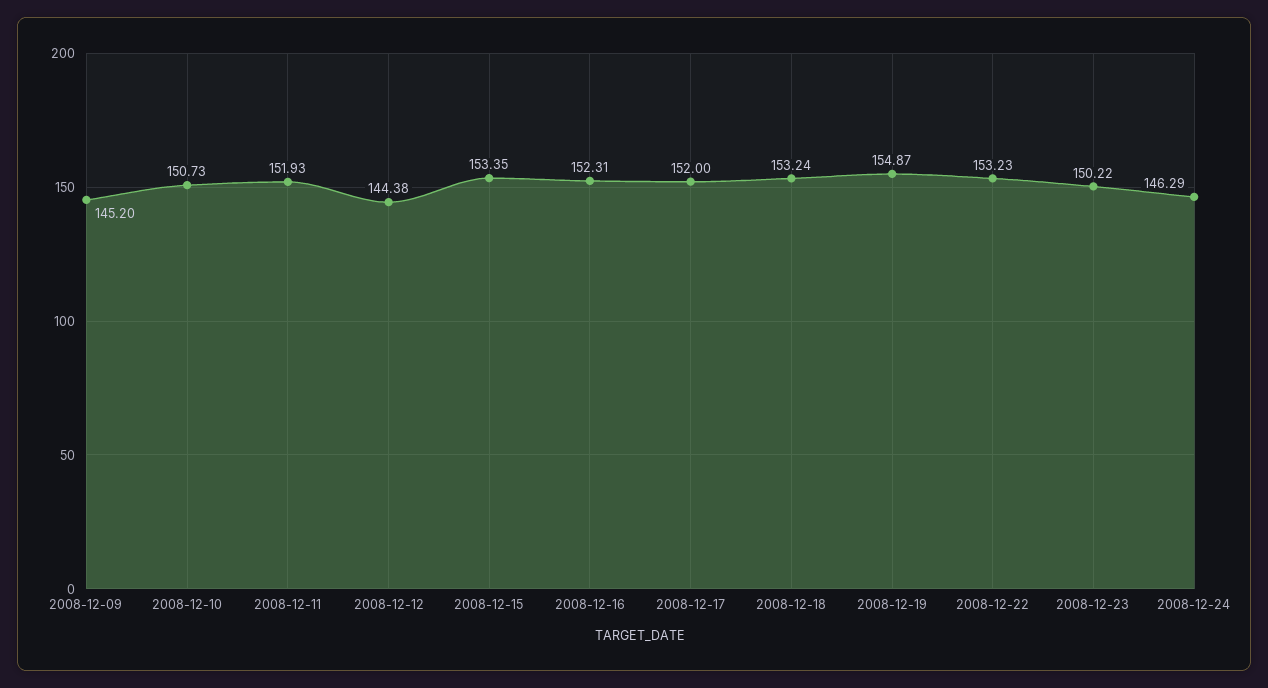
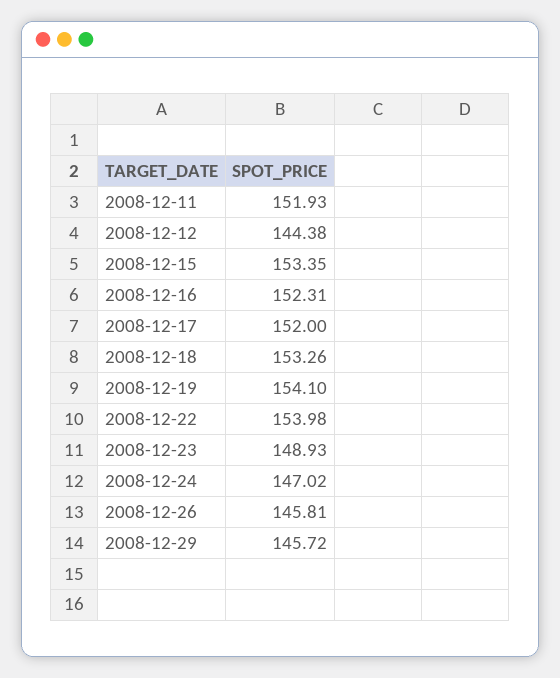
2008-12-09: 145.2 -> none
2008-12-10: 150.73 -> none
2008-12-18: 153.24 -> 153.26
2008-12-19: 154.87 -> 154.1
2008-12-22: 153.23 -> 153.98
2008-12-23: 150.22 -> 148.93
2008-12-24: 146.29 -> 147.02
2008-12-26: none -> 145.81
2008-12-29: none -> 145.72

